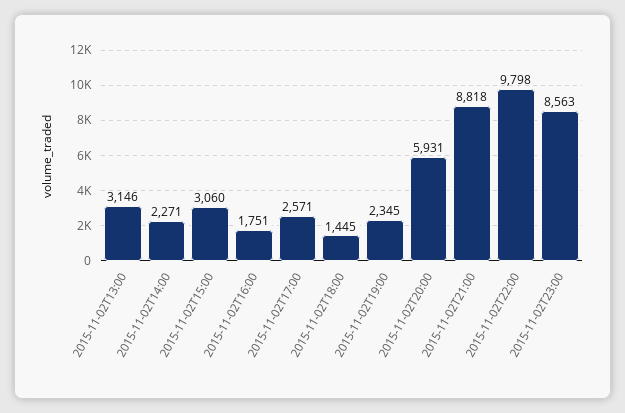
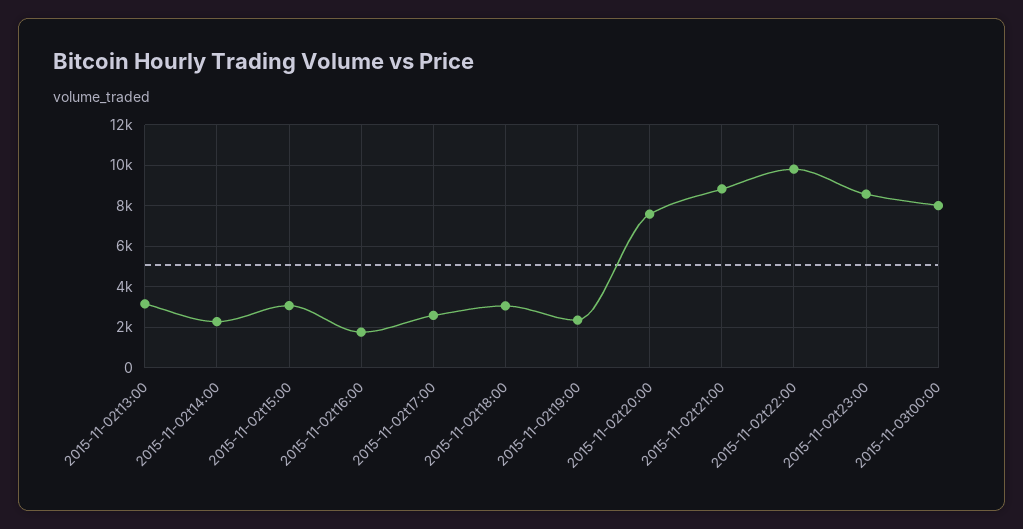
2015-11-02T18:00: 1445 -> 3000
2015-11-02T20:00: 5931 -> 7500
2015-11-03t00:00: none -> 8000

